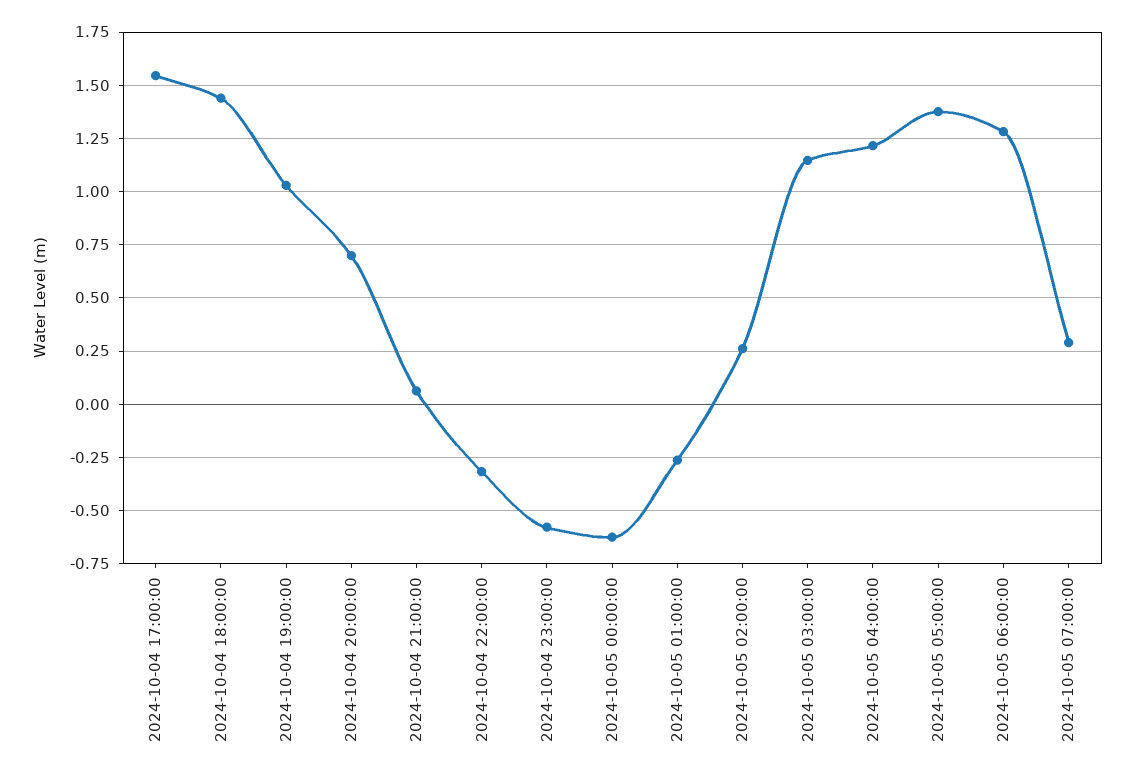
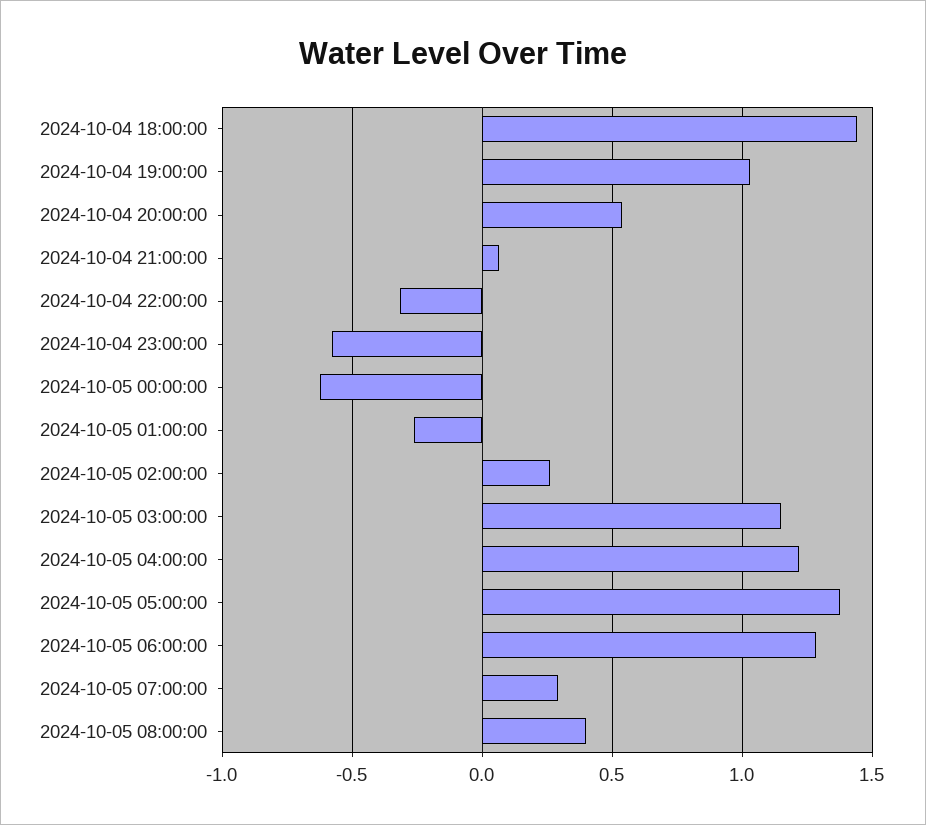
2024-10-04 17:00:00: 1.55 -> none
2024-10-04 20:00:00: 0.7 -> 0.55
2024-10-05 08:00:00: none -> 0.4

